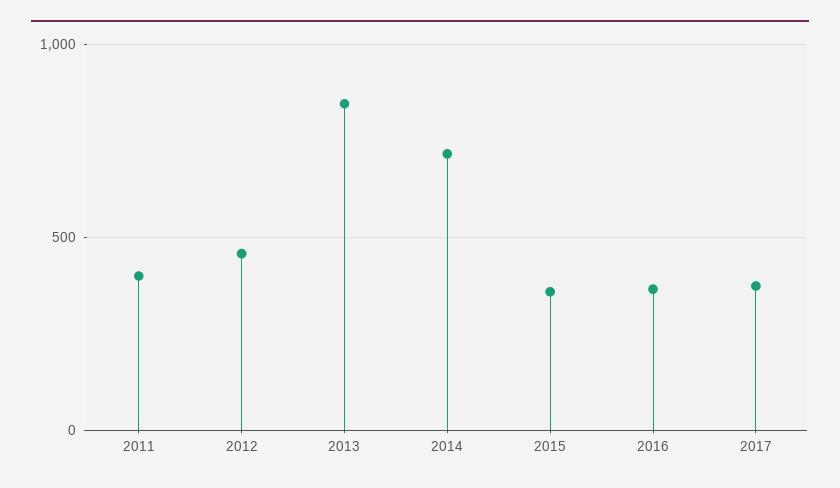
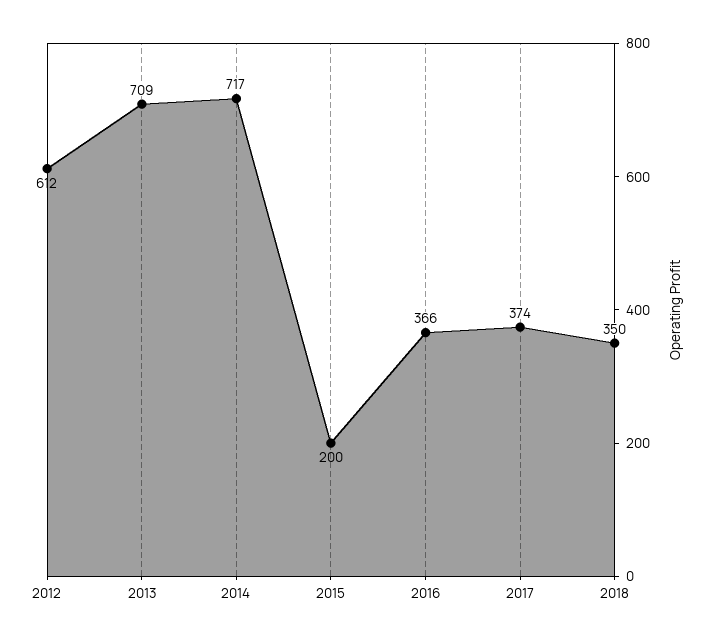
2011: 400 -> none
2012: 450 -> 612
2013: 850 -> 709
2015: 350 -> 200
2018: none -> 350

